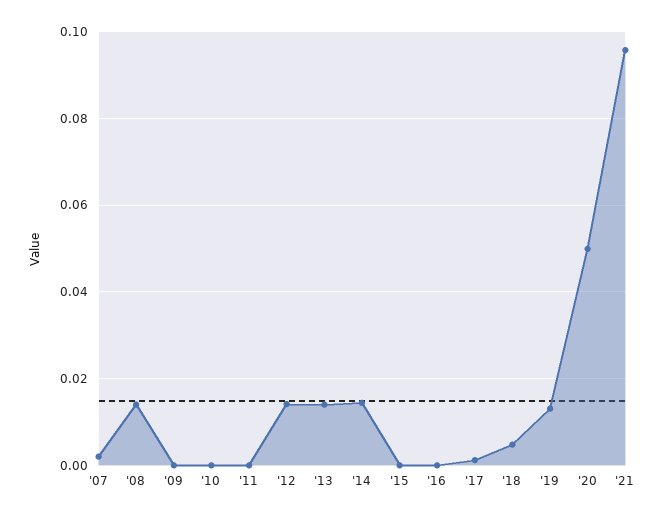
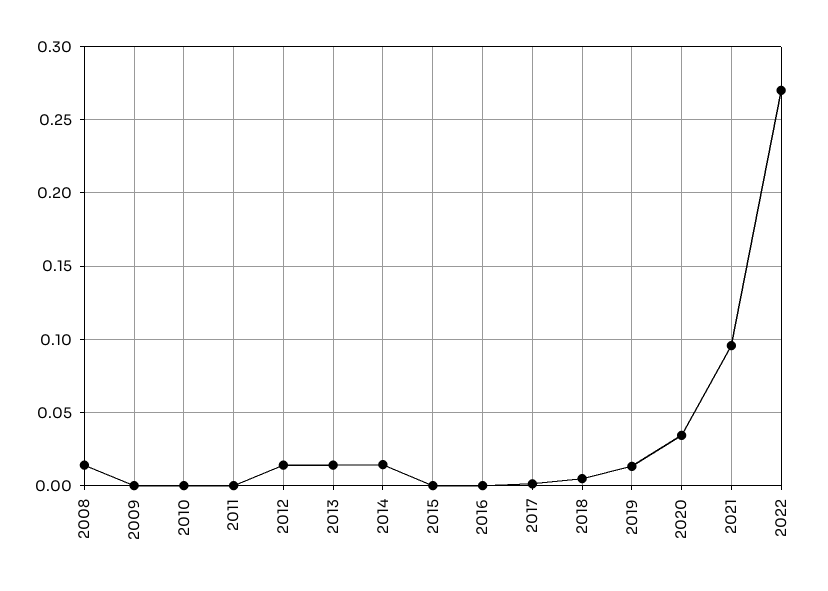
'07: 0.002 -> none
'20: 0.05 -> 0.035
2022: none -> 0.27

